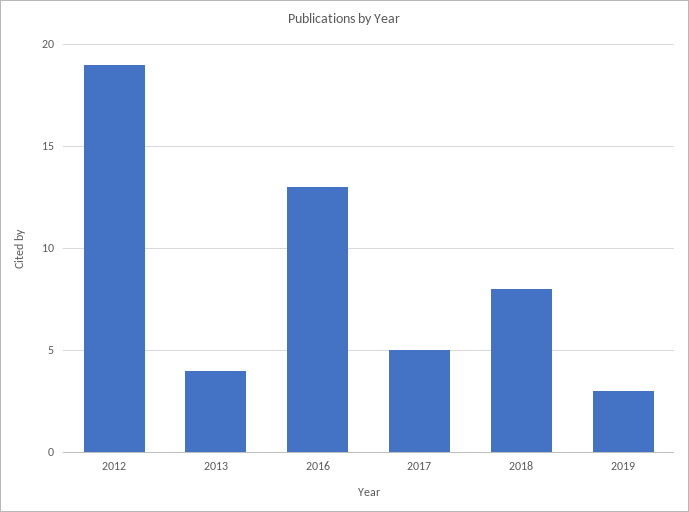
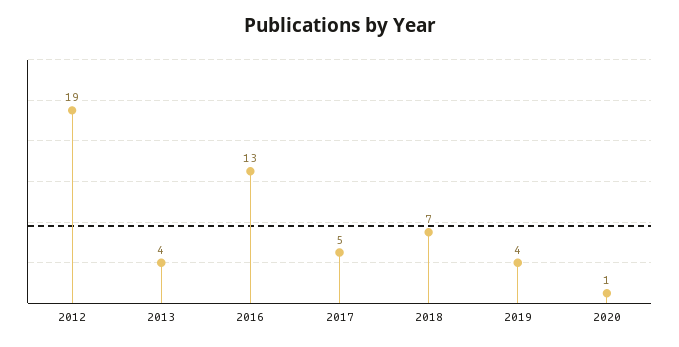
2018: 8 -> 7
2019: 3 -> 4
2020: none -> 1

